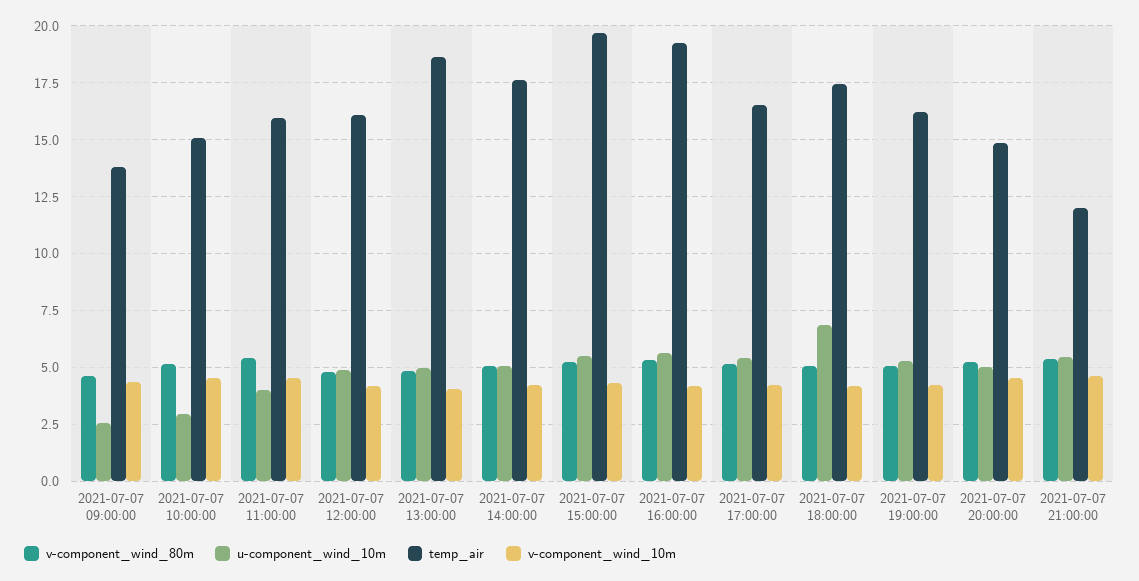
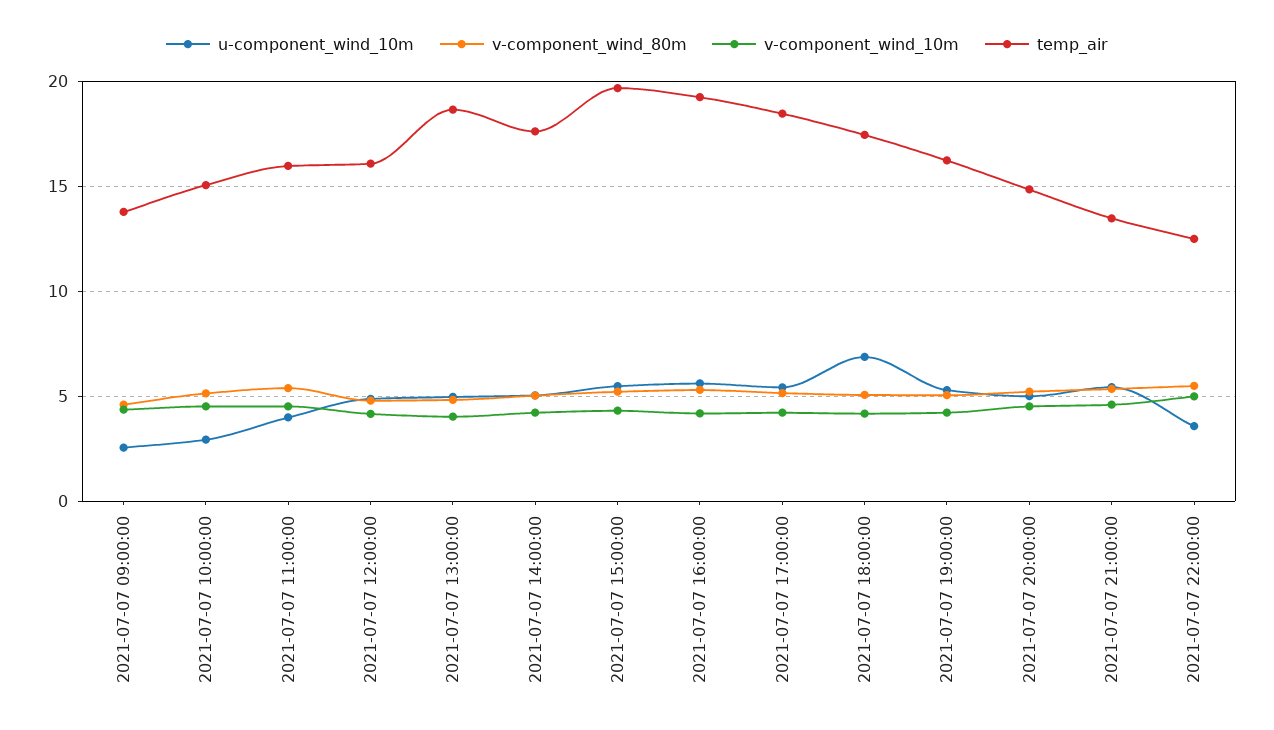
temp_air, 2021-07-07 17:00:00: 16.5 -> 18.5
temp_air, 2021-07-07 21:00:00: 12 -> 13.5
u-component_wind_10m, 2021-07-07 22:00:00: none -> 3.5
v-component_wind_80m, 2021-07-07 22:00:00: none -> 5.5
v-component_wind_10m, 2021-07-07 22:00:00: none -> 5
temp_air, 2021-07-07 22:00:00: none -> 12.5

